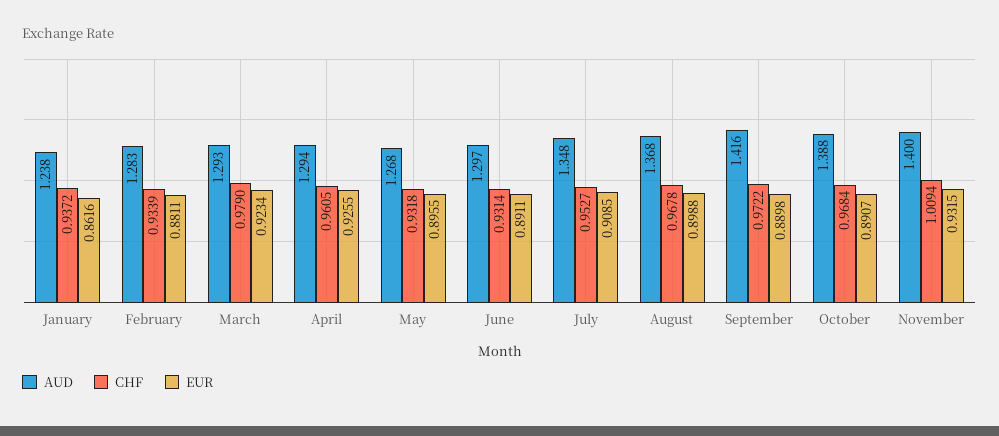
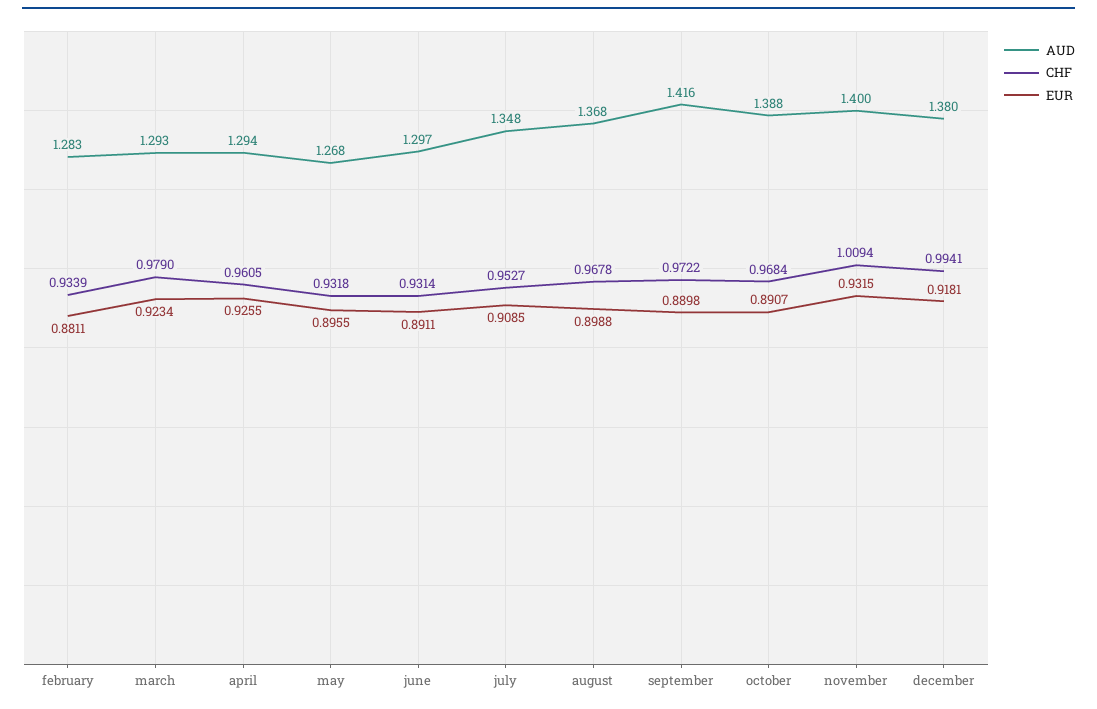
AUD, January: 1.238 -> none
CHF, January: 0.9372 -> none
EUR, January: 0.8616 -> none
AUD, december: none -> 1.38
CHF, december: none -> 0.9941
EUR, december: none -> 0.9181

